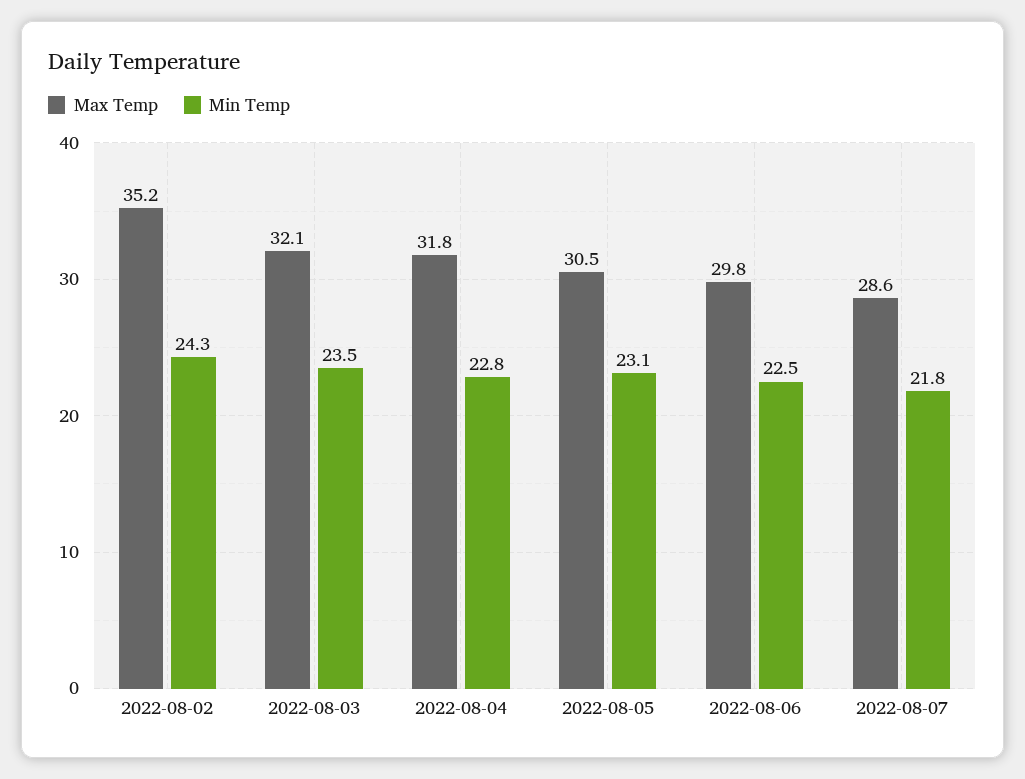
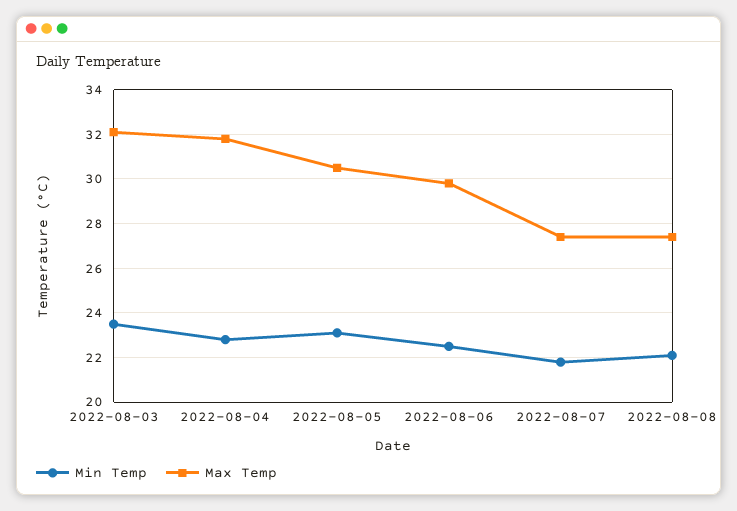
Max Temp, 2022-08-02: 35.2 -> none
Min Temp, 2022-08-02: 24.3 -> none
Max Temp, 2022-08-07: 28.6 -> 27.5
Min Temp, 2022-08-08: none -> 22
Max Temp, 2022-08-08: none -> 27.5

